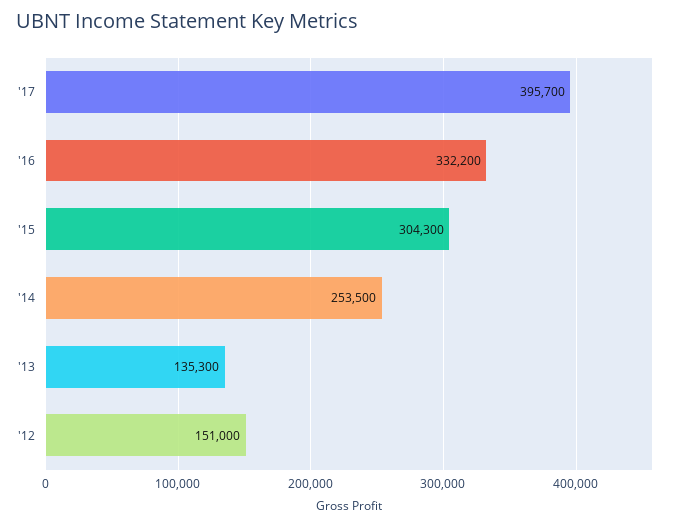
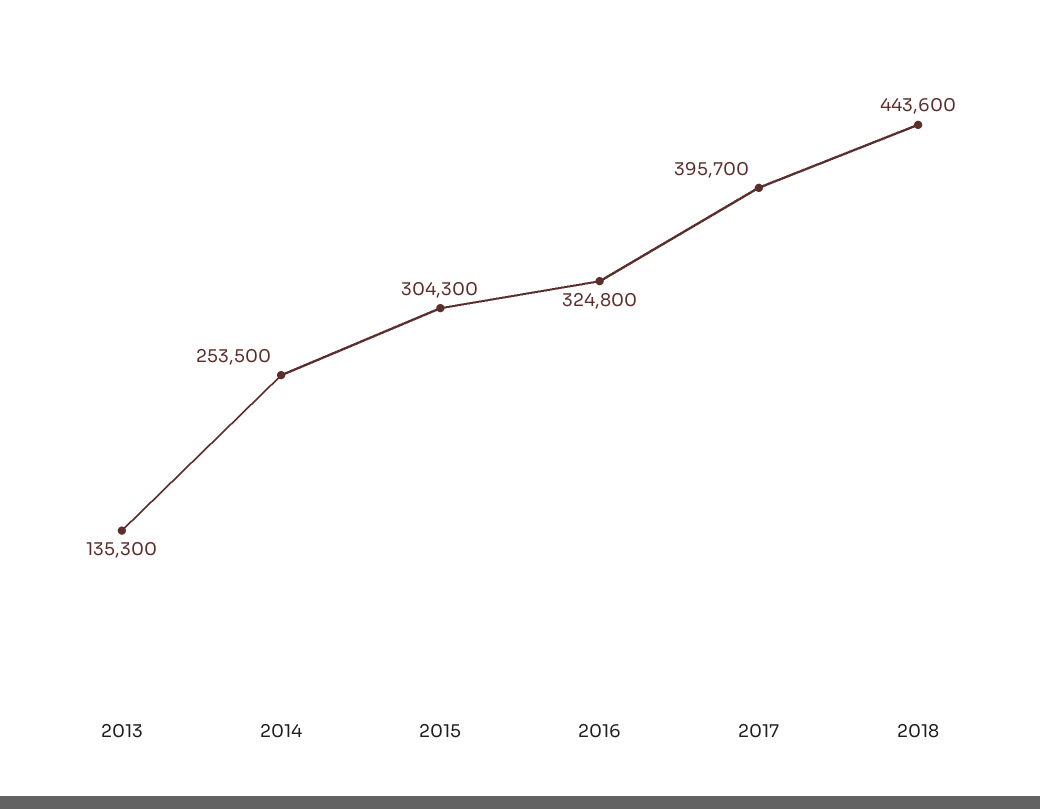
'16: 332200 -> 324800
'12: 151000 -> none
2018: none -> 443600

